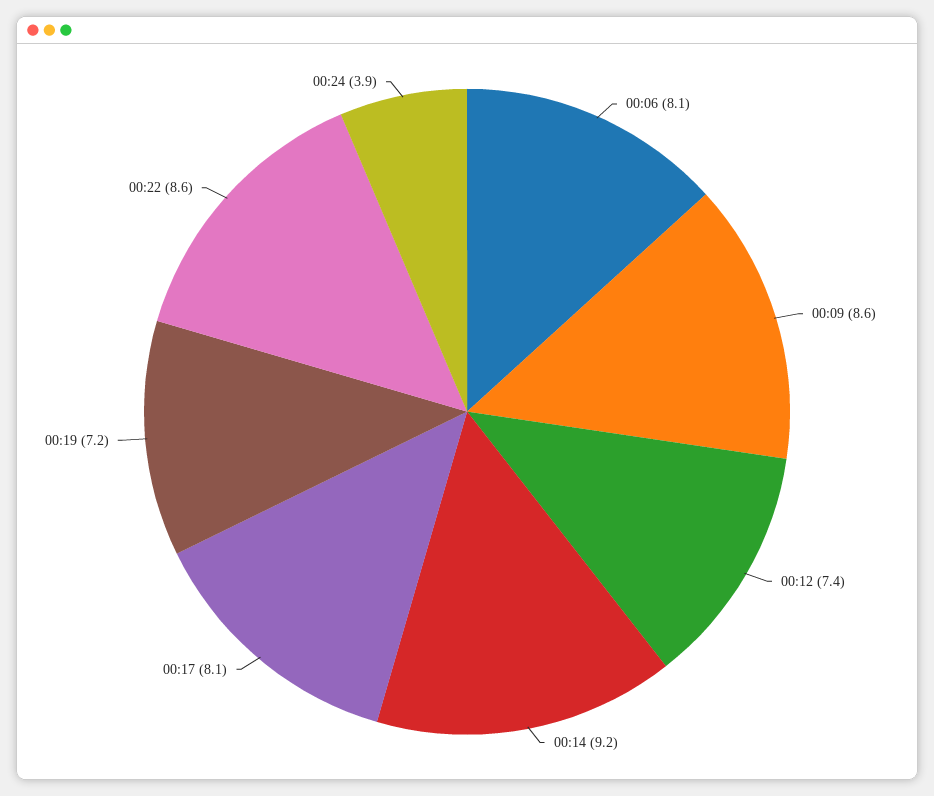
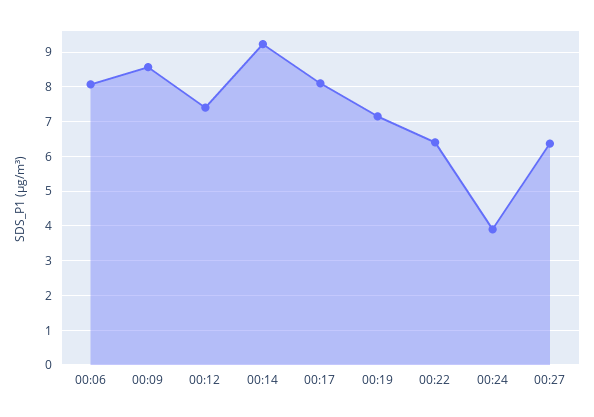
00:22: 8.6 -> 6.4
00:27: none -> 6.4

